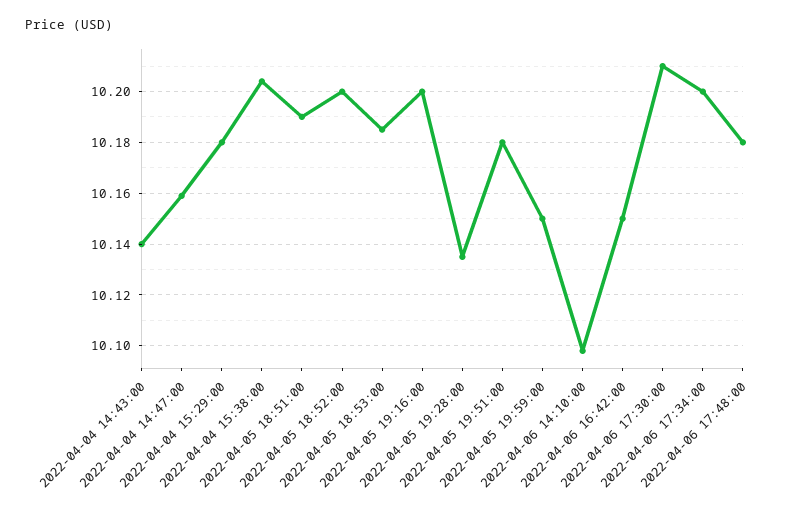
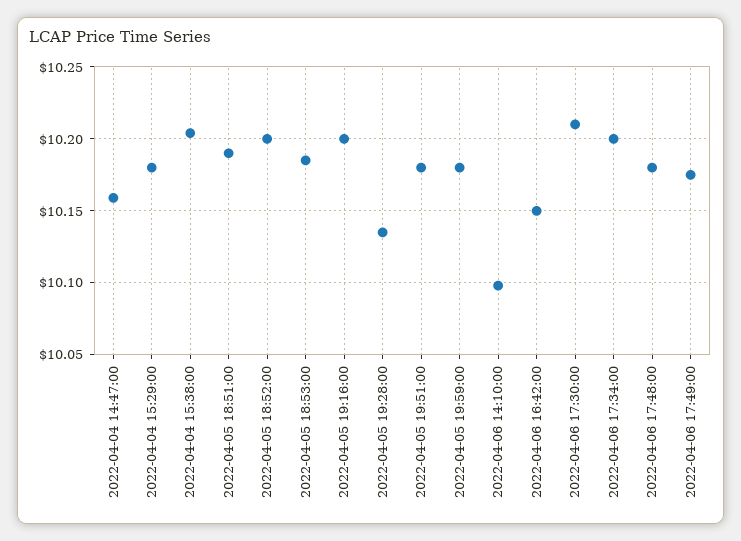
2022-04-04 14:43:00: 10.14 -> none
2022-04-05 19:59:00: 10.15 -> 10.18
2022-04-06 17:49:00: none -> 10.175

